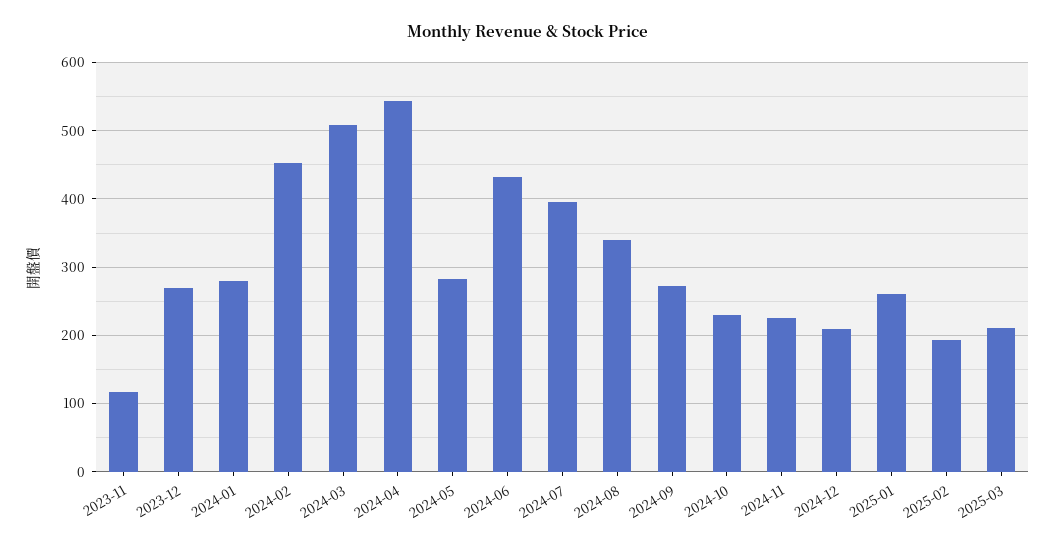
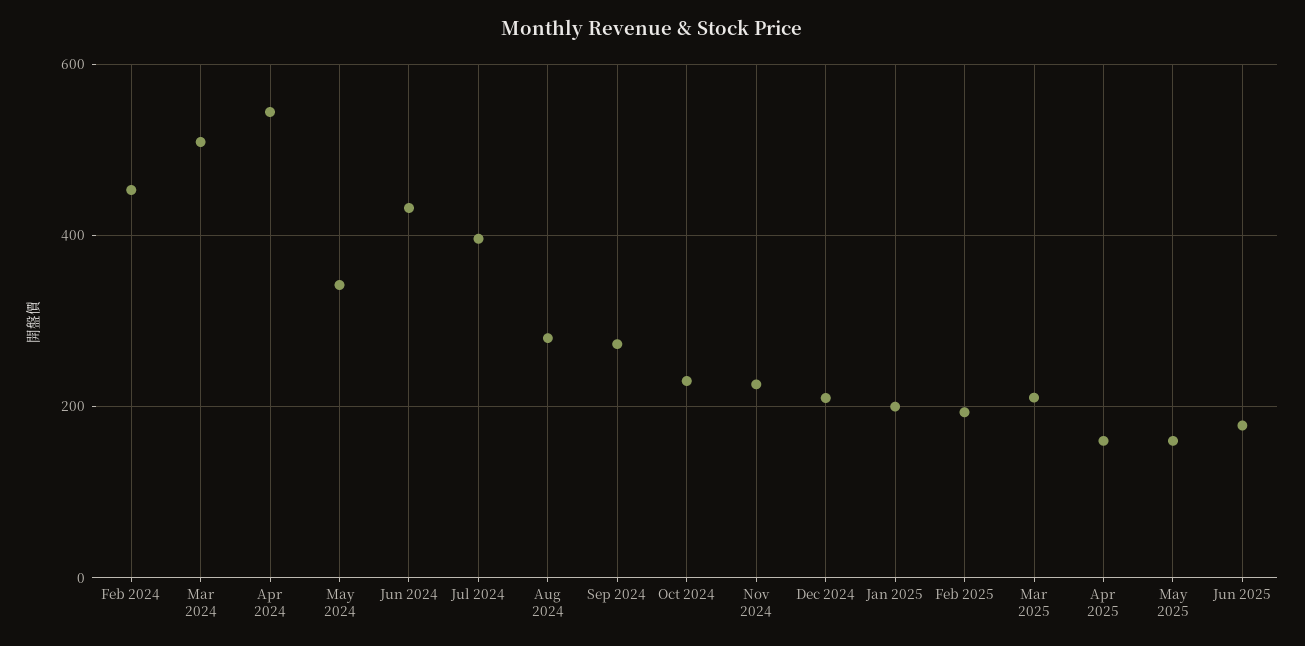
2023-11: 120 -> none
2023-12: 270 -> none
2024-01: 280 -> none
2024-05: 280 -> 340
2024-08: 340 -> 280
2025-01: 260 -> 200
Apr 2025: none -> 160
May 2025: none -> 160
Jun 2025: none -> 180

